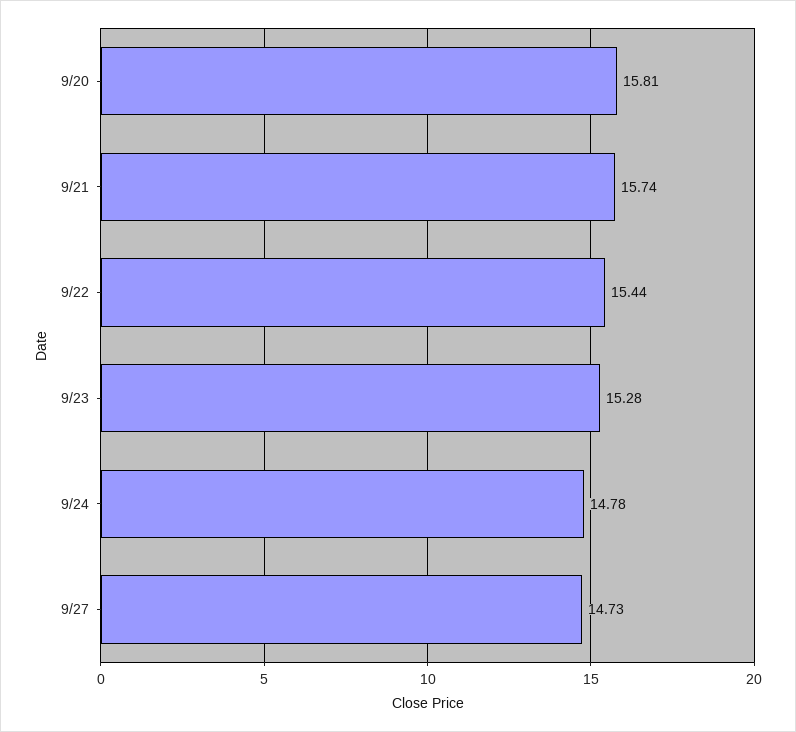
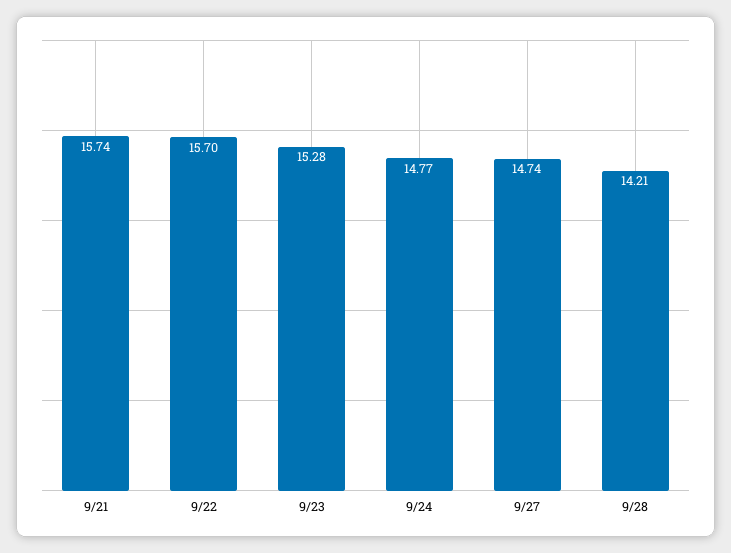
9/20: 15.81 -> none
9/22: 15.44 -> 15.7
9/24: 14.78 -> 14.77
9/27: 14.73 -> 14.74
9/28: none -> 14.21

